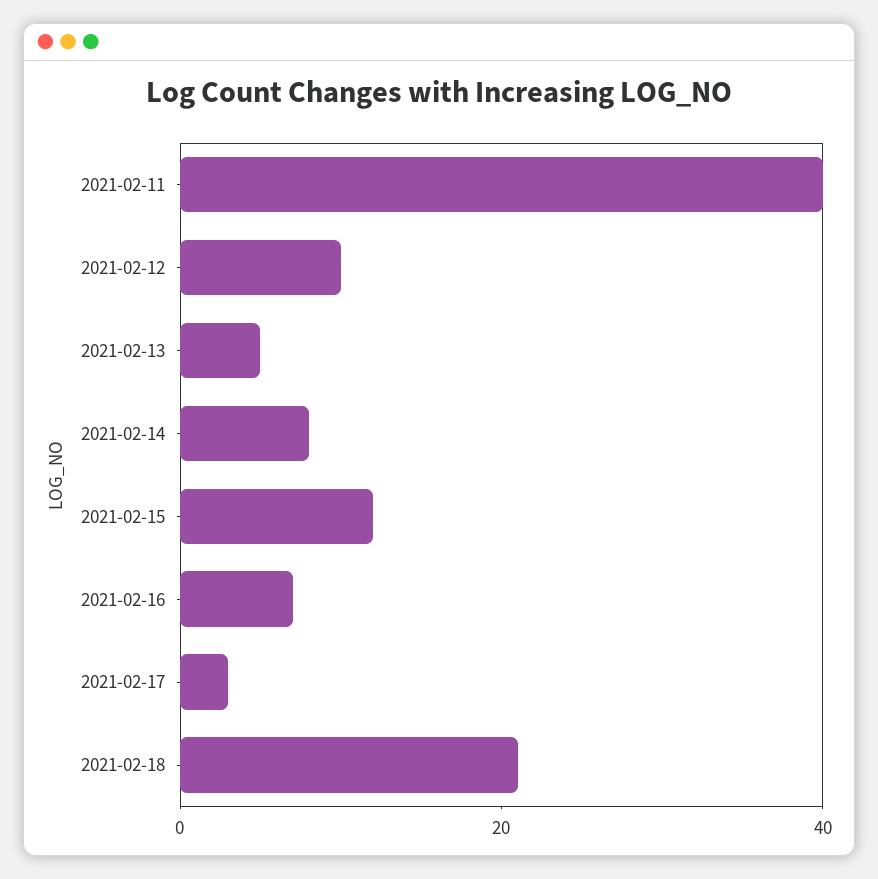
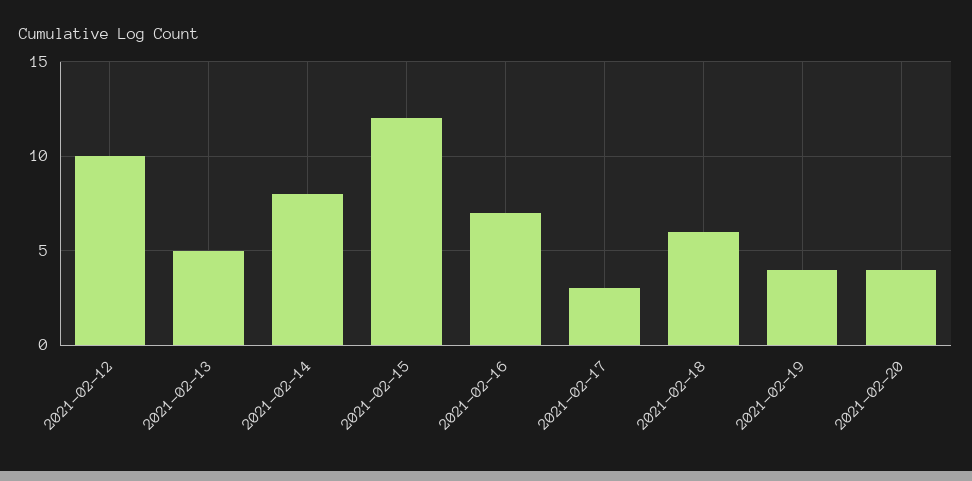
2021-02-11: 40 -> none
2021-02-18: 20 -> 6
2021-02-19: none -> 4
2021-02-20: none -> 4

